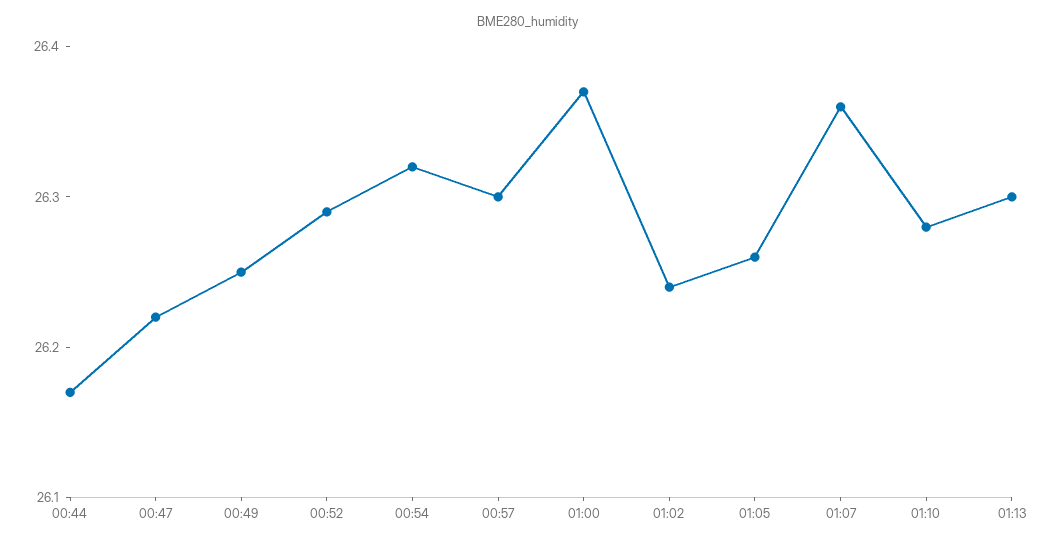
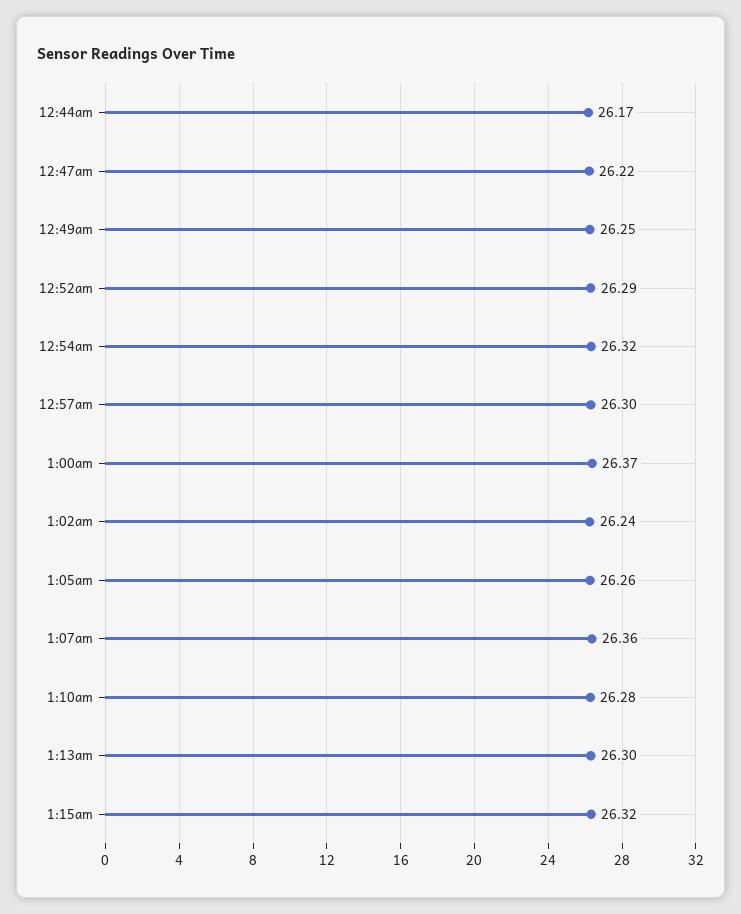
1:15am: none -> 26.32

